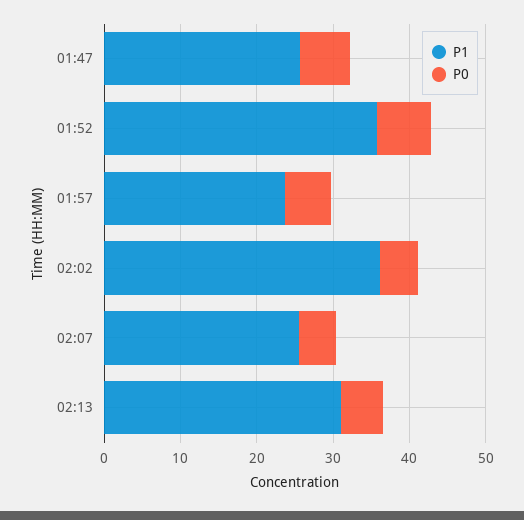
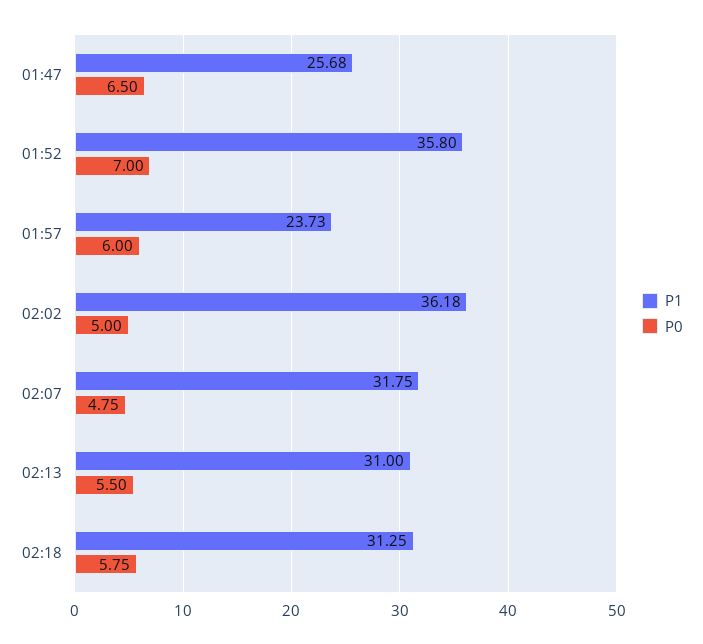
P1, 02:07: 26 -> 31.75
P1, 02:18: none -> 31.25
P0, 02:18: none -> 5.75

